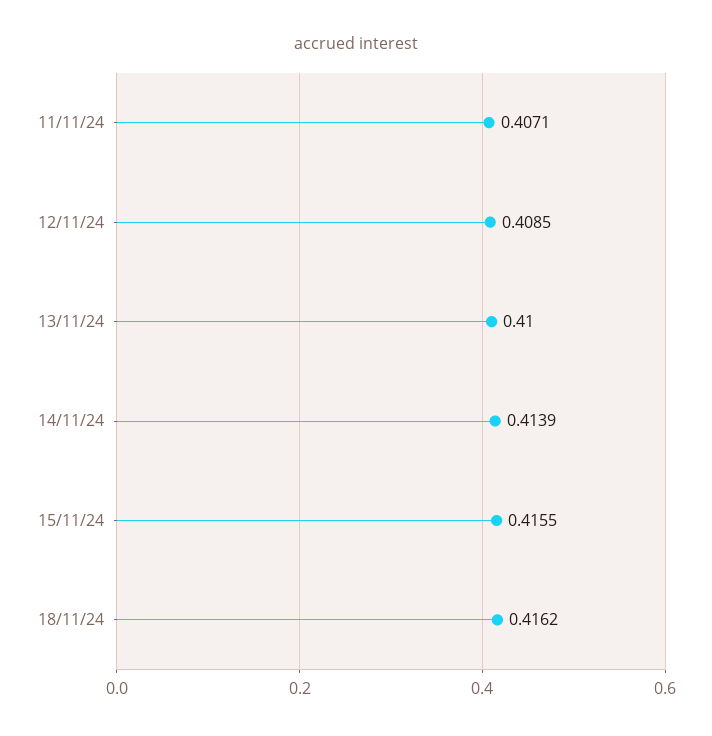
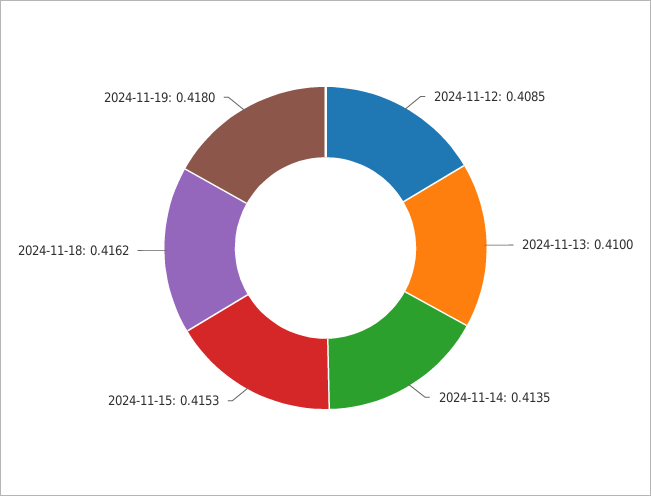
11/11/24: 0.4071 -> none
14/11/24: 0.4139 -> 0.4135
15/11/24: 0.4155 -> 0.4153
2024-11-19: none -> 0.418

